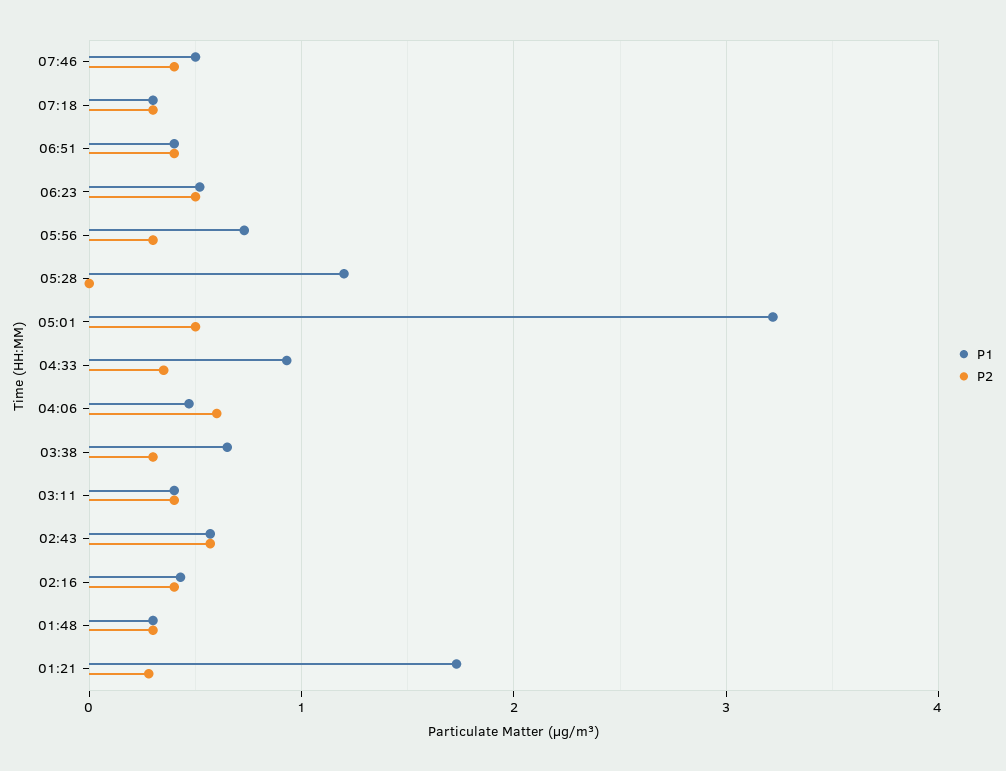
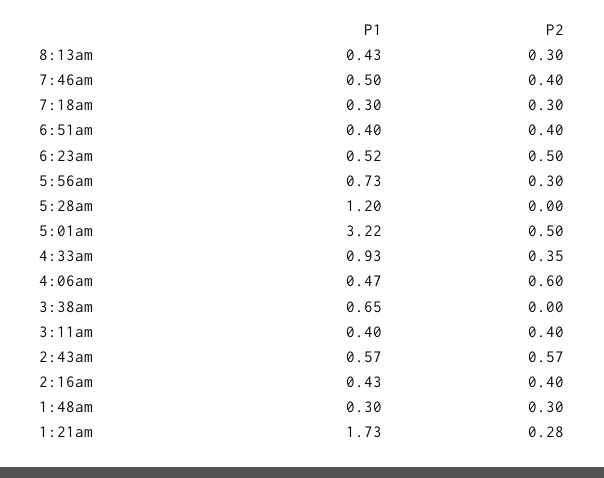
P2, 03:38: 0.3 -> 0
P1, 8:13am: none -> 0.43
P2, 8:13am: none -> 0.3

